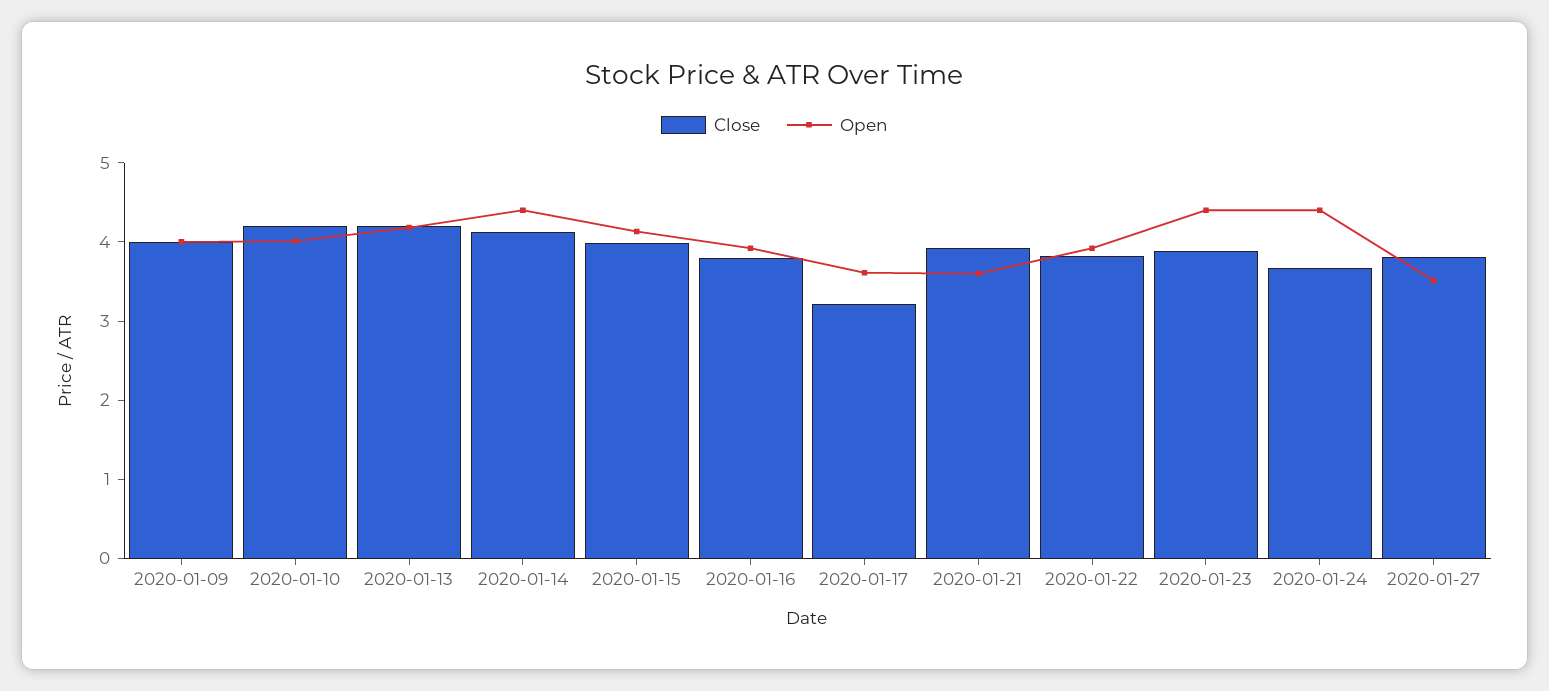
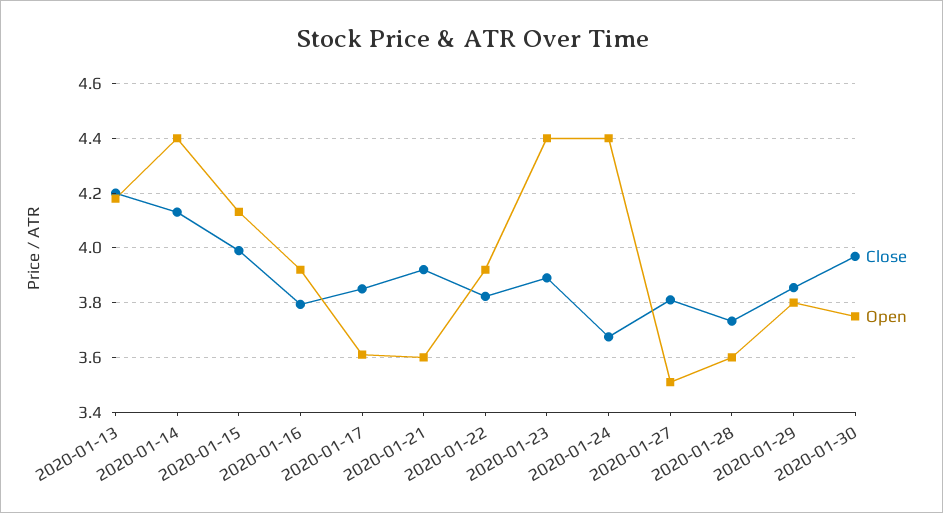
Close, 2020-01-09: 4 -> none
Open, 2020-01-09: 4 -> none
Close, 2020-01-10: 4.2 -> none
Open, 2020-01-10: 4 -> none
Close, 2020-01-17: 3.2 -> 3.85
Close, 2020-01-28: none -> 3.725
Open, 2020-01-28: none -> 3.6
Close, 2020-01-29: none -> 3.85
Open, 2020-01-29: none -> 3.8
Close, 2020-01-30: none -> 3.975
Open, 2020-01-30: none -> 3.75

